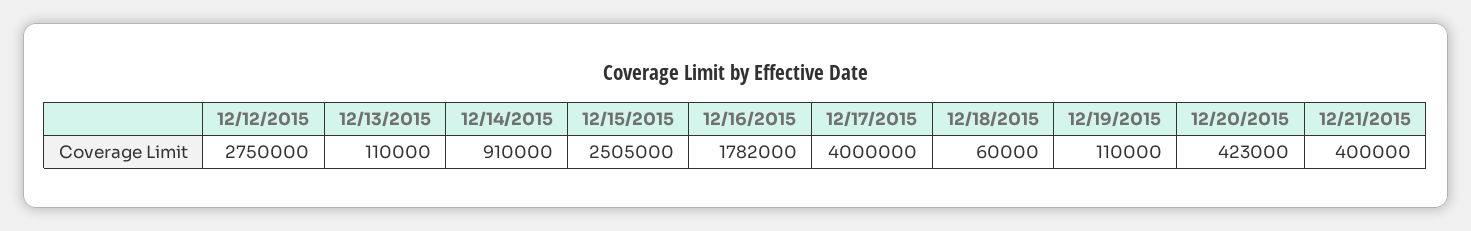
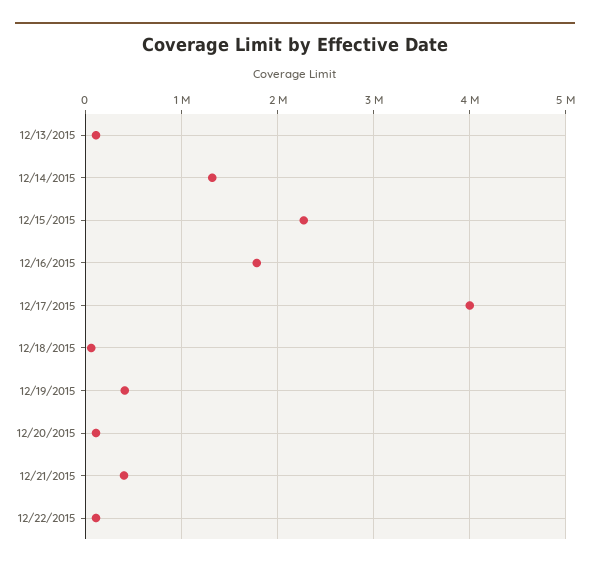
12/12/2015: 2750000 -> none
12/14/2015: 910000 -> 1300000
12/15/2015: 2505000 -> 2300000
12/19/2015: 110000 -> 400000
12/20/2015: 423000 -> 100000
12/22/2015: none -> 100000

